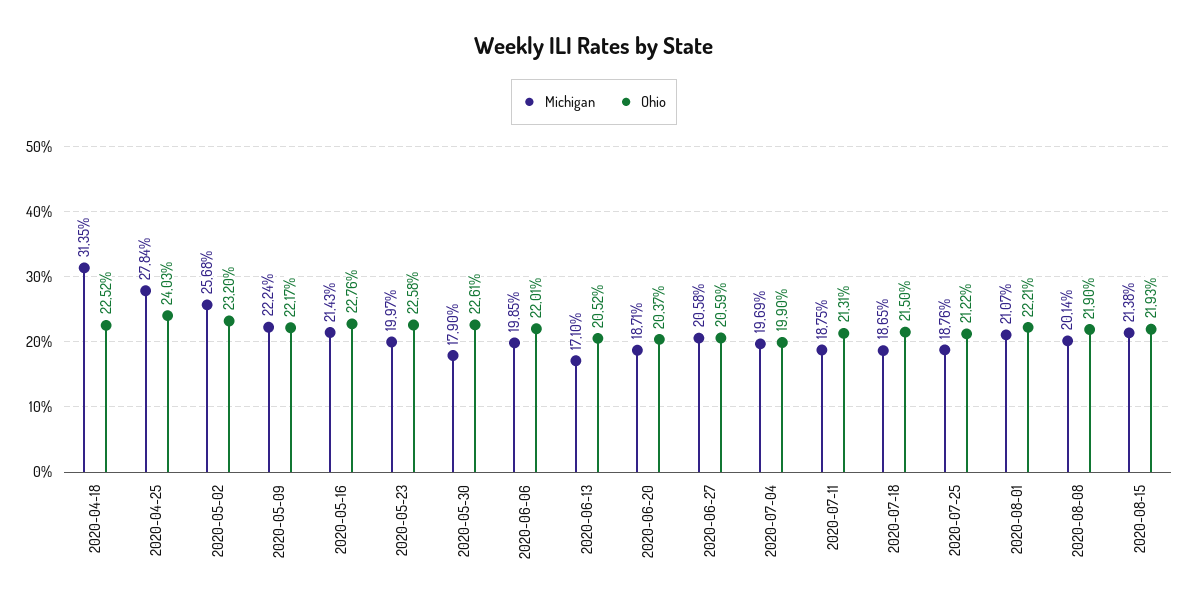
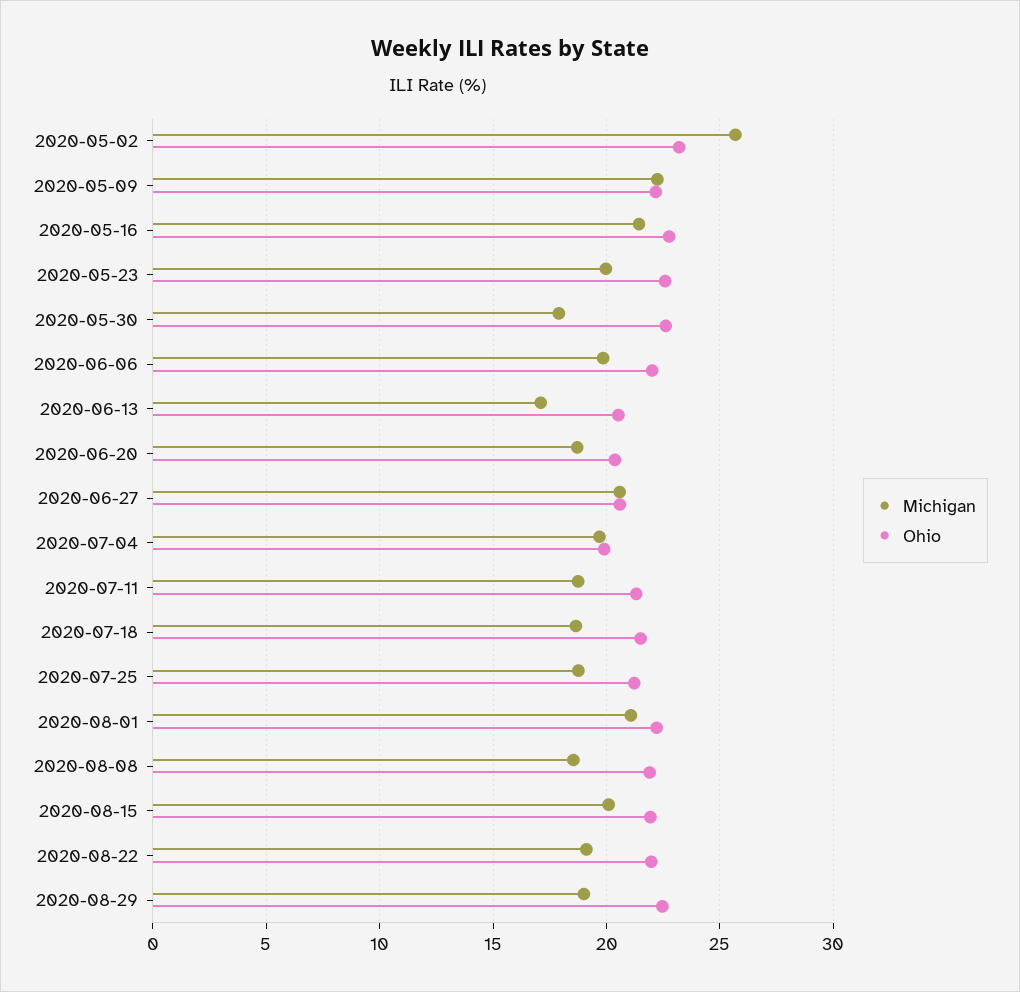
Michigan, 2020-04-18: 31.35 -> none
Ohio, 2020-04-18: 22.52 -> none
Michigan, 2020-04-25: 27.84 -> none
Ohio, 2020-04-25: 24.03 -> none
Michigan, 2020-08-08: 20.14 -> 18.5
Michigan, 2020-08-15: 21.38 -> 20
Michigan, 2020-08-22: none -> 19
Ohio, 2020-08-22: none -> 22
Michigan, 2020-08-29: none -> 19
Ohio, 2020-08-29: none -> 22.5

